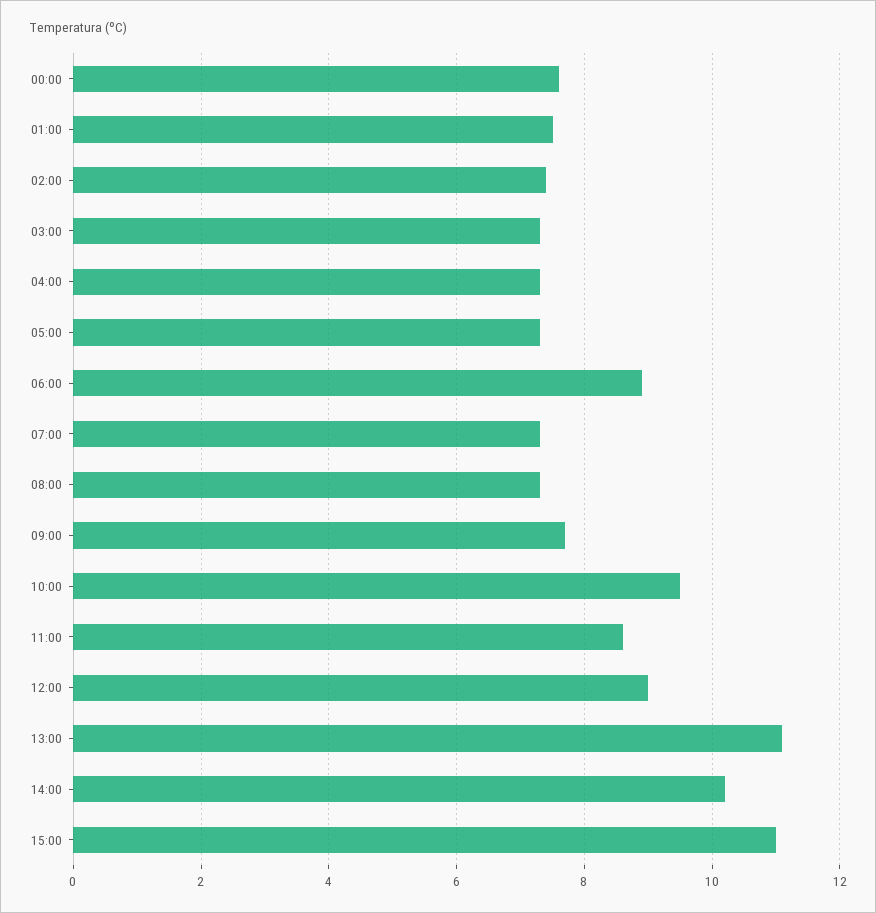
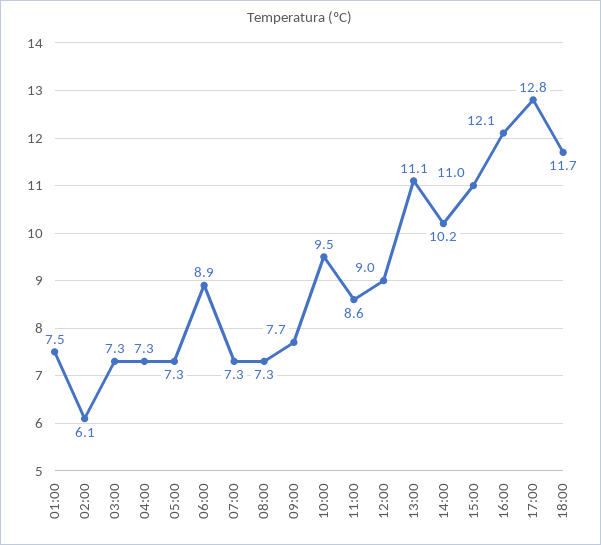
00:00: 7.5 -> none
02:00: 7.5 -> 6.1
16:00: none -> 12.1
17:00: none -> 12.8
18:00: none -> 11.7

